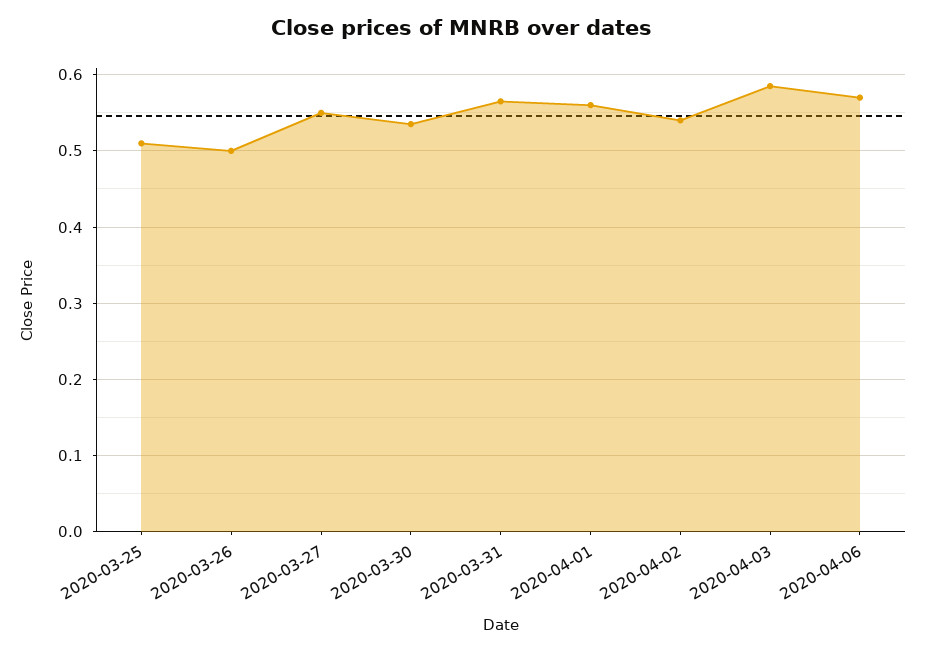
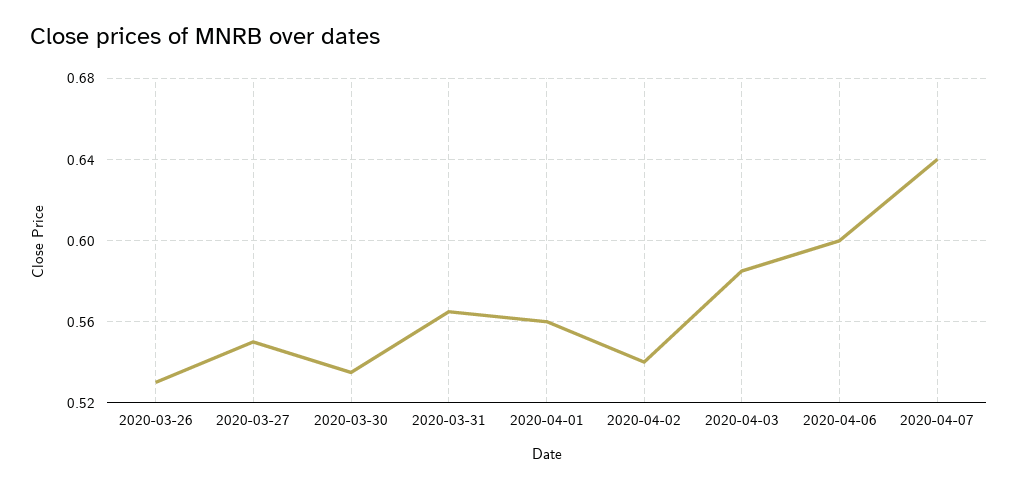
2020-03-25: 0.51 -> none
2020-03-26: 0.5 -> 0.53
2020-04-06: 0.57 -> 0.6
2020-04-07: none -> 0.64

